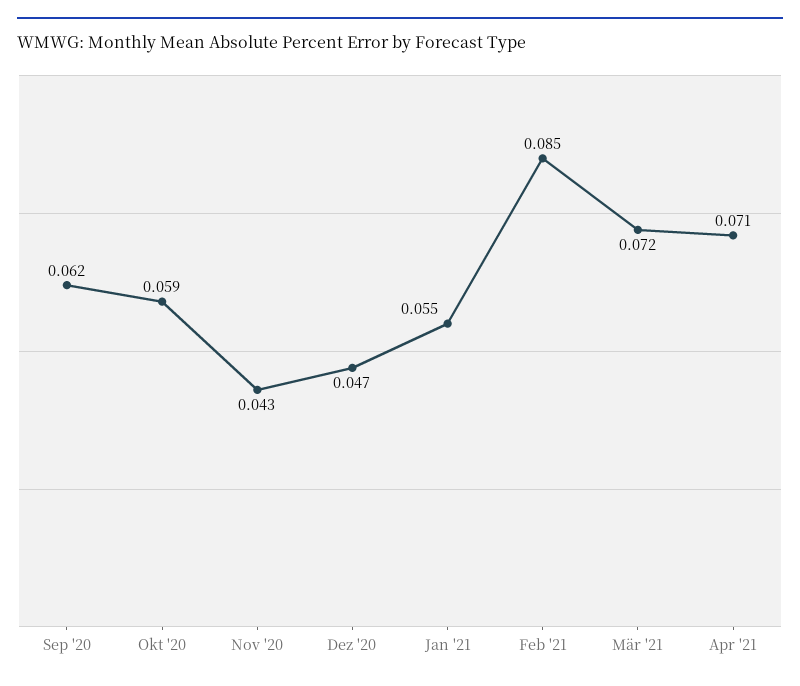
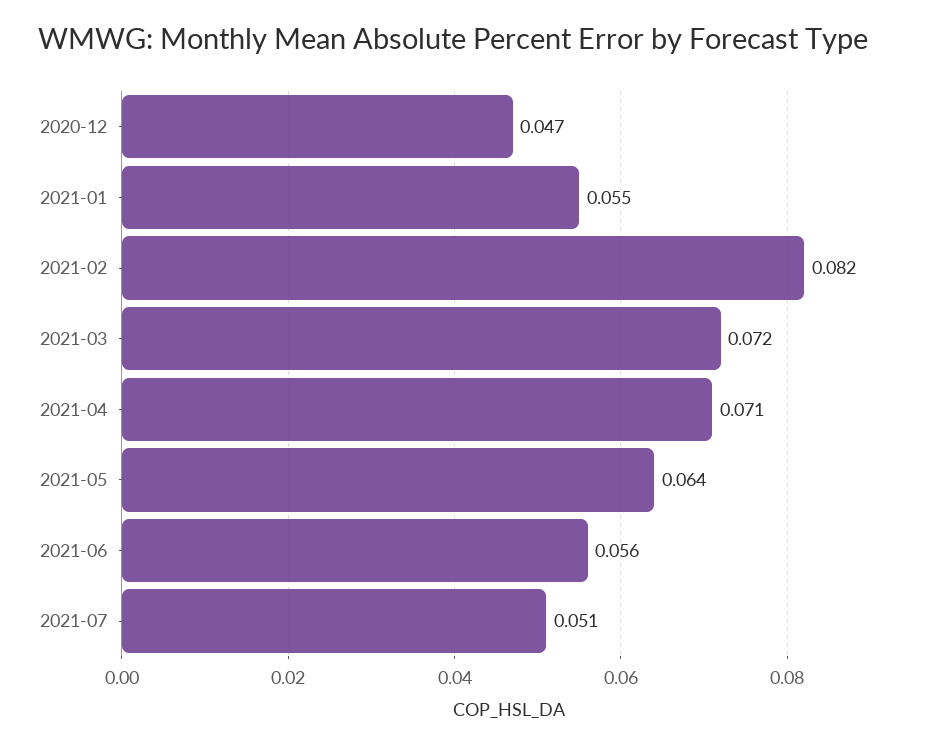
Sep '20: 0.062 -> none
Okt '20: 0.059 -> none
Nov '20: 0.043 -> none
Feb '21: 0.085 -> 0.082
2021-05: none -> 0.064
2021-06: none -> 0.056
2021-07: none -> 0.051

